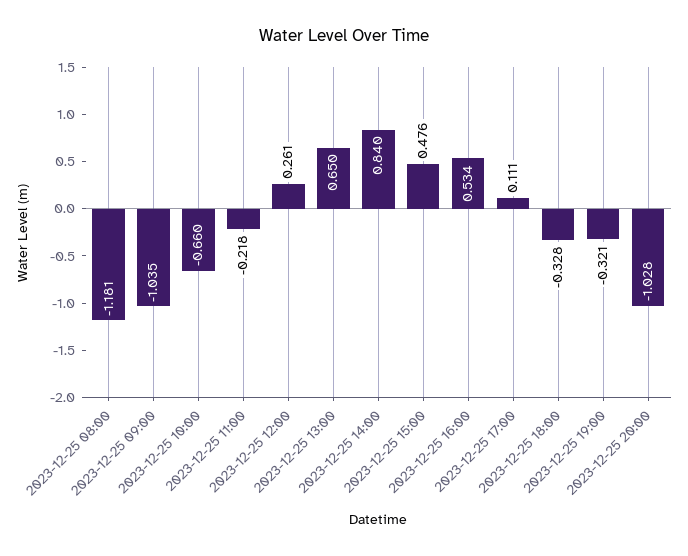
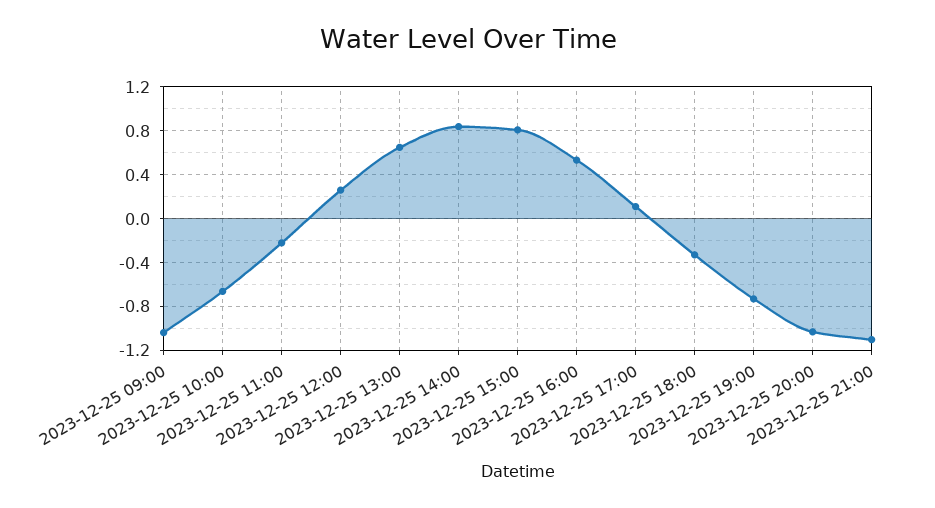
2023-12-25 08:00: -1.181 -> none
2023-12-25 15:00: 0.476 -> 0.8
2023-12-25 19:00: -0.321 -> -0.7
2023-12-25 21:00: none -> -1.1

